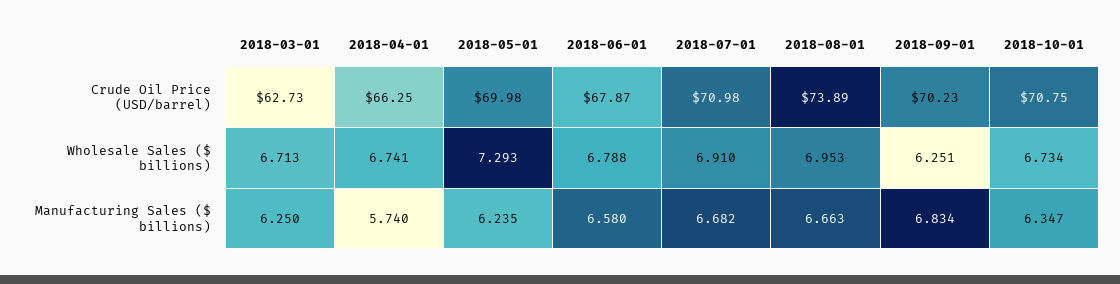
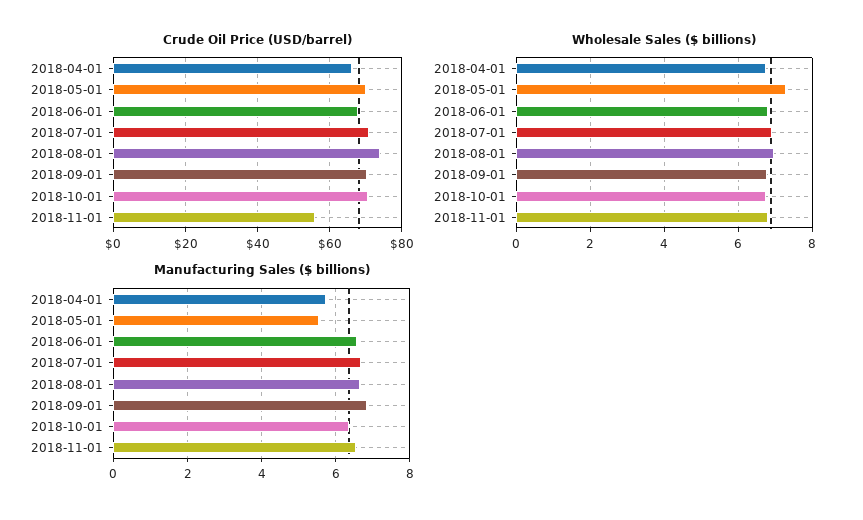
Crude Oil Price (USD/barrel), 2018-03-01: 62.73 -> none
Wholesale Sales ($ billions), 2018-03-01: 6.713 -> none
Wholesale Sales ($ billions), 2018-09-01: 6.251 -> 6.8
Manufacturing Sales ($ billions), 2018-03-01: 6.25 -> none
Manufacturing Sales ($ billions), 2018-05-01: 6.235 -> 5.6
Crude Oil Price (USD/barrel), 2018-11-01: none -> 56
Wholesale Sales ($ billions), 2018-11-01: none -> 6.8
Manufacturing Sales ($ billions), 2018-11-01: none -> 6.6

